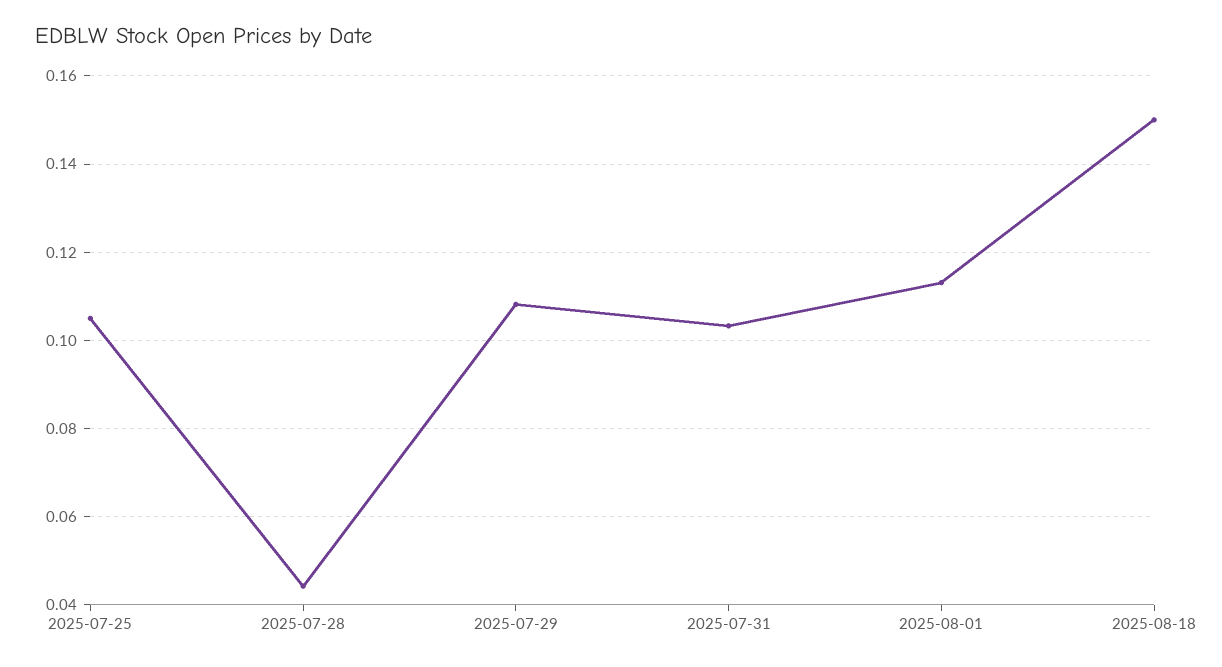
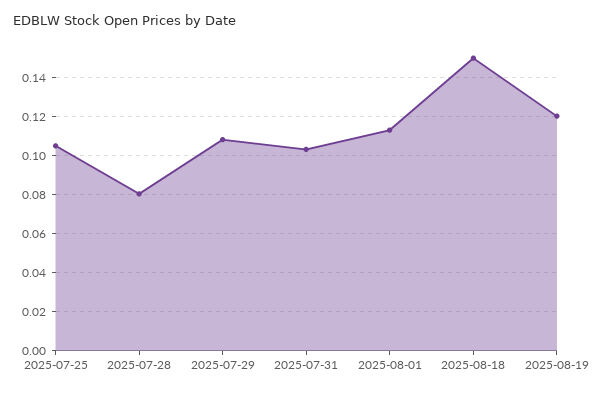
2025-07-28: 0.044 -> 0.08
2025-08-19: none -> 0.12

